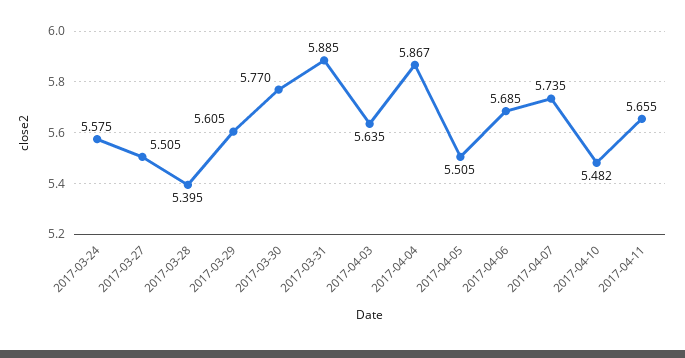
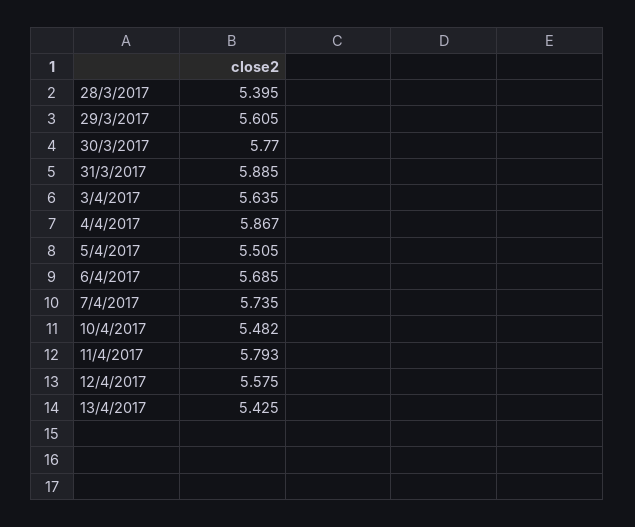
2017-03-24: 5.575 -> none
2017-03-27: 5.505 -> none
2017-04-11: 5.655 -> 5.793
12/4/2017: none -> 5.575
13/4/2017: none -> 5.425

